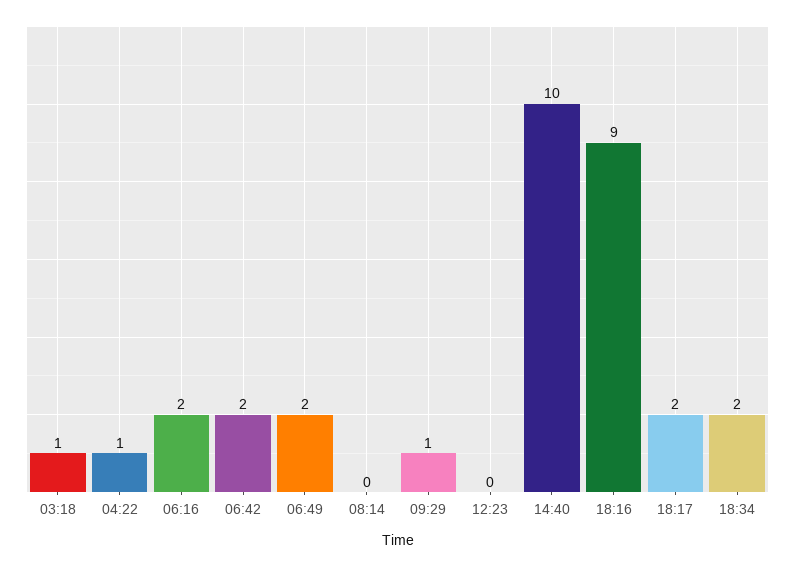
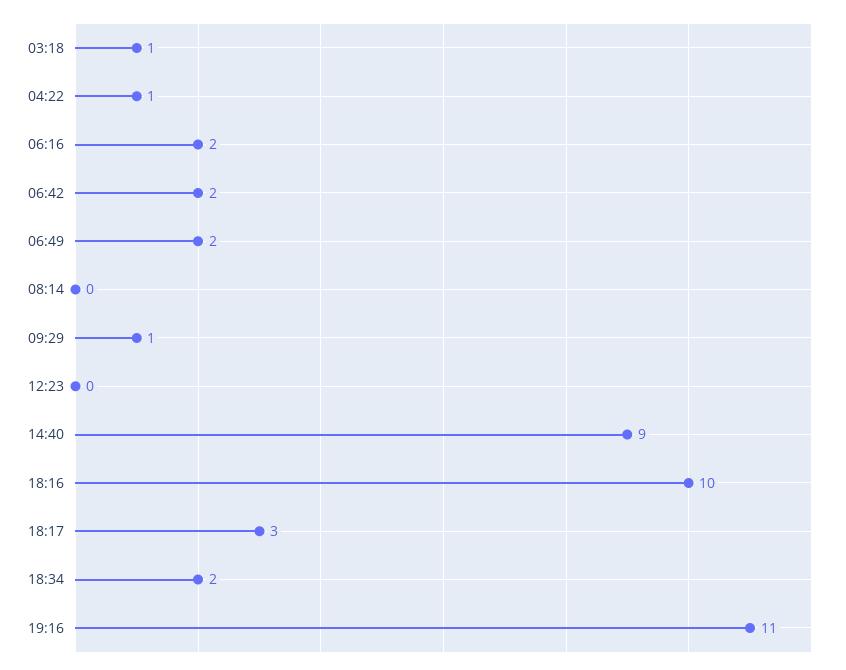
14:40: 10 -> 9
18:16: 9 -> 10
18:17: 2 -> 3
19:16: none -> 11

